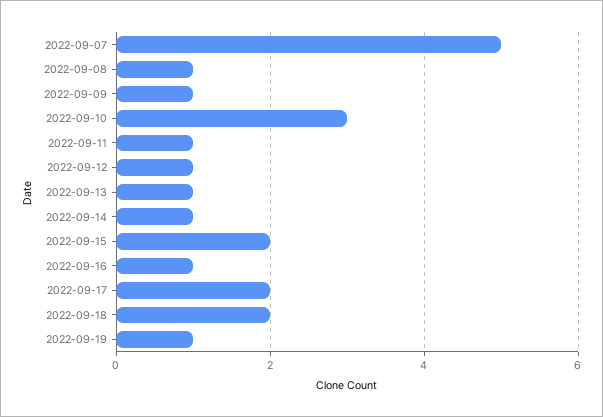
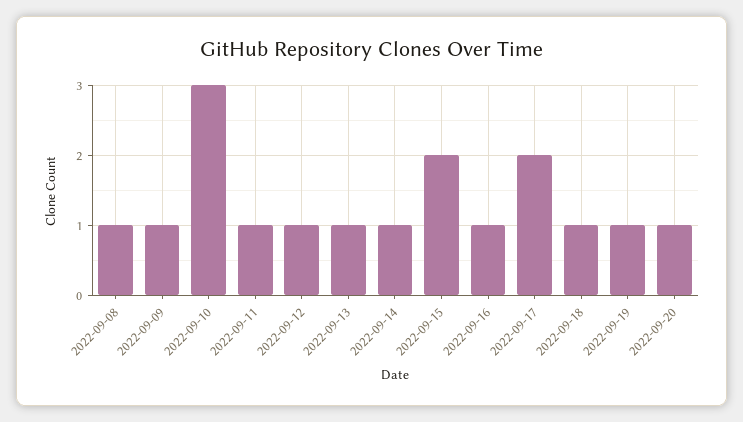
2022-09-07: 5 -> none
2022-09-18: 2 -> 1
2022-09-20: none -> 1

